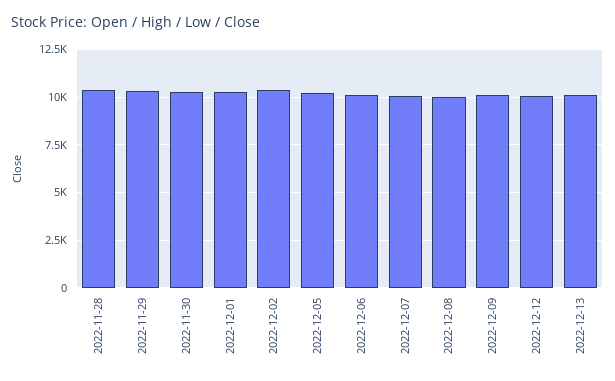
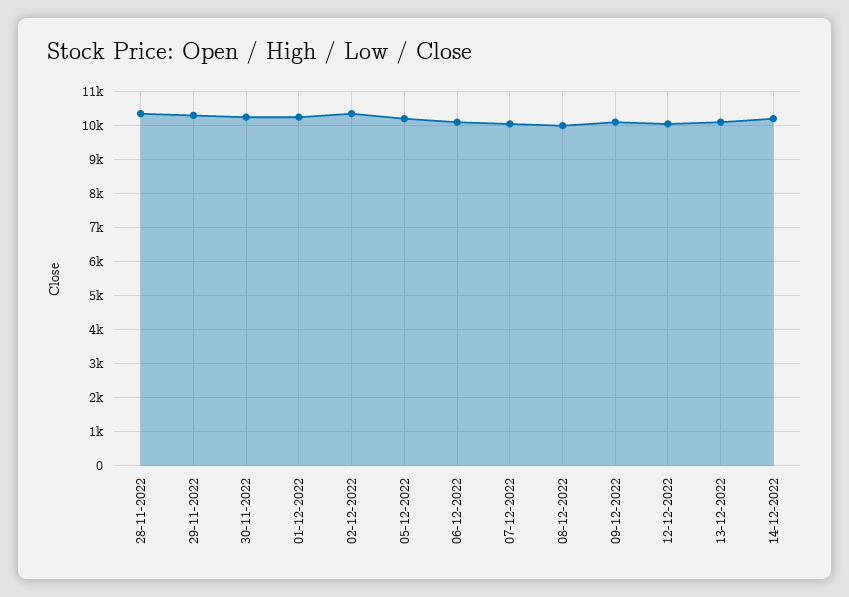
14-12-2022: none -> 10200

